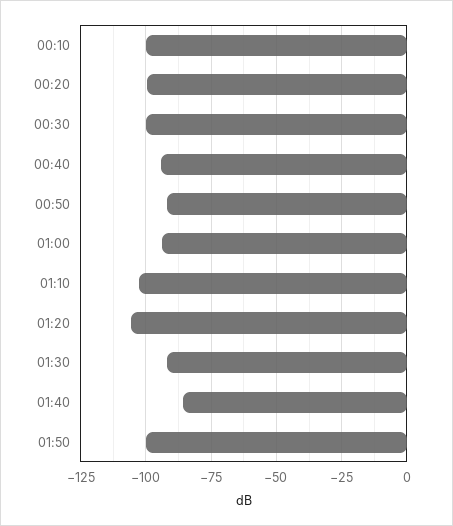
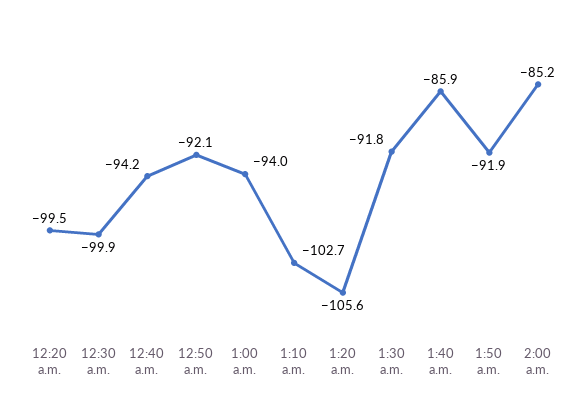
00:10: -100 -> none
01:50: -100 -> -91.9
2:00 a.m.: none -> -85.2

